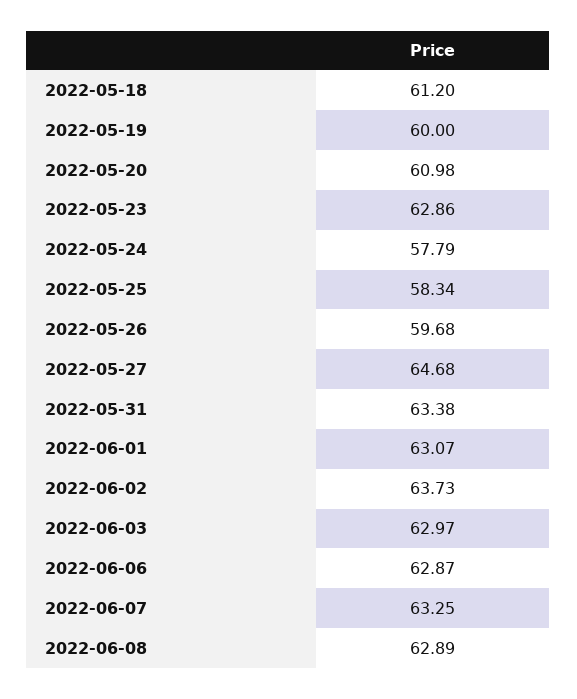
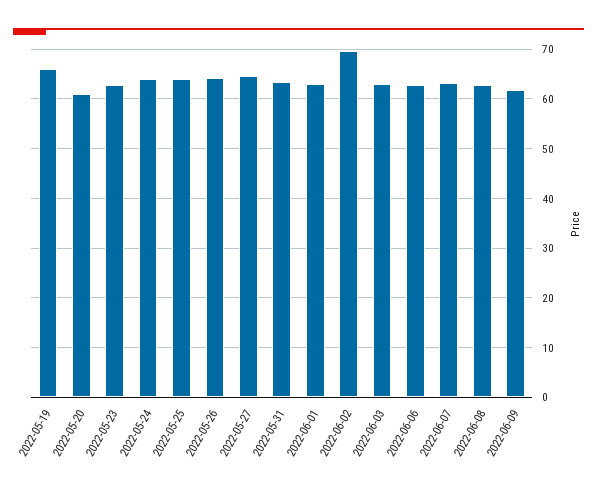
2022-05-18: 61.2 -> none
2022-05-19: 60 -> 66
2022-05-24: 57.79 -> 64
2022-05-25: 58.34 -> 64
2022-05-26: 59.68 -> 64
2022-06-02: 63.73 -> 70
2022-06-09: none -> 62

